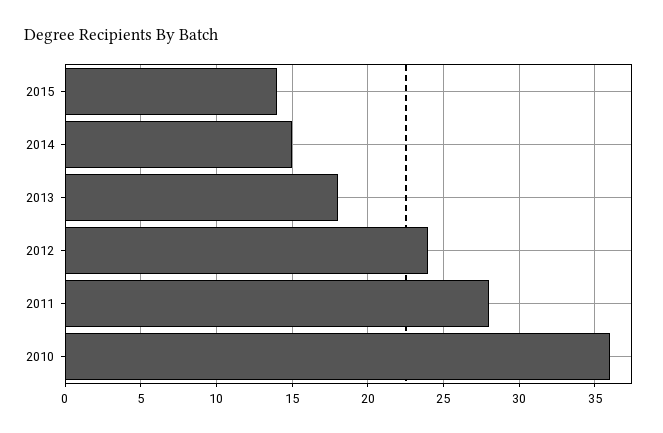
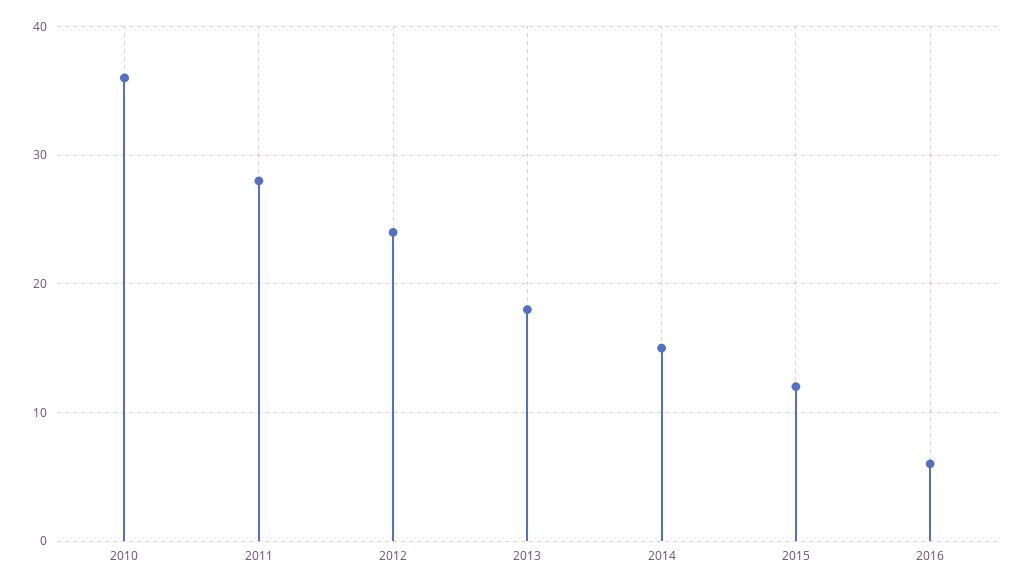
2015: 14 -> 12
2016: none -> 6

